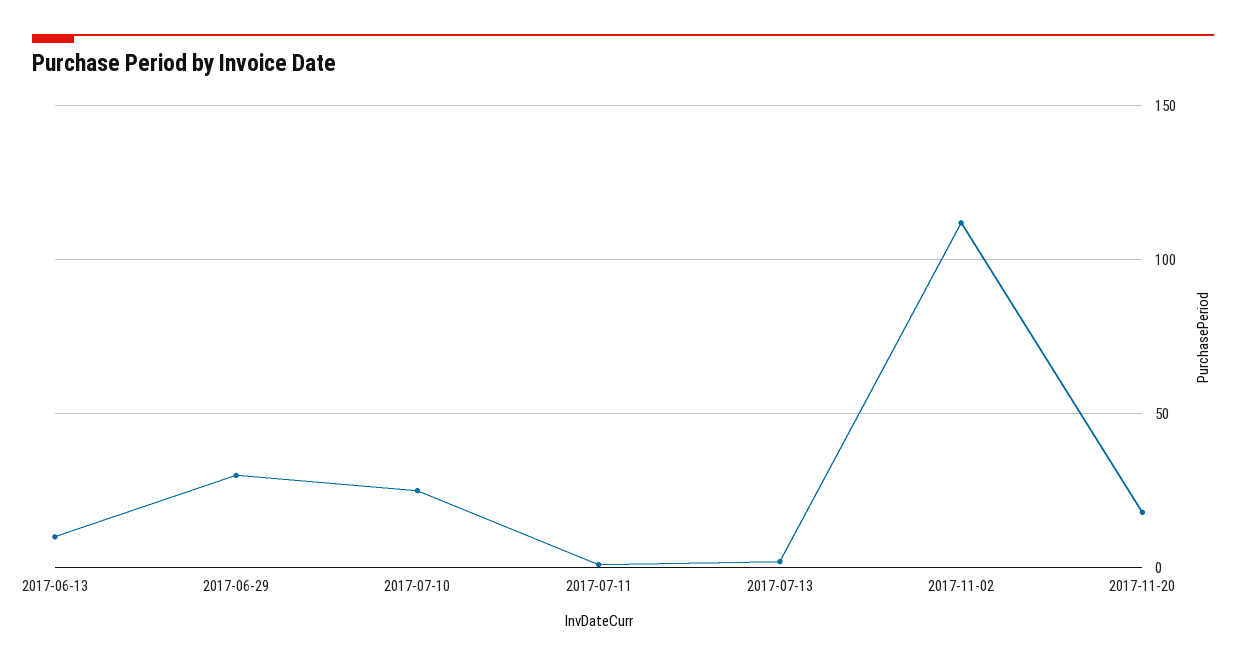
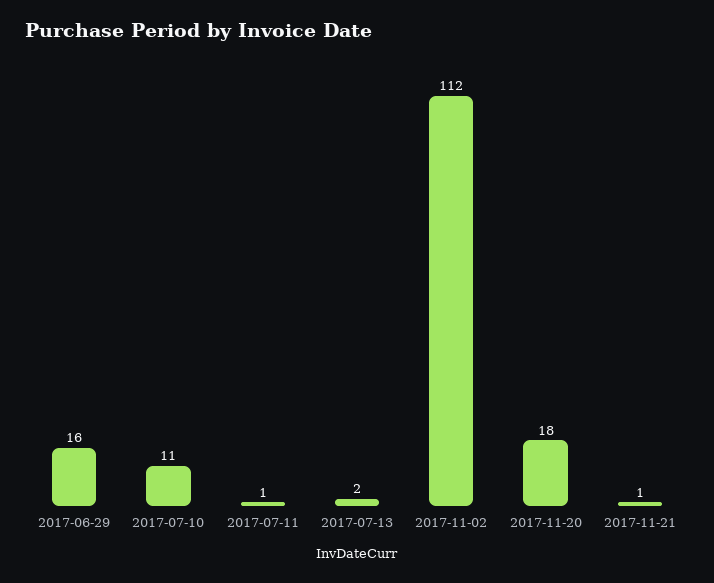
2017-06-13: 10 -> none
2017-06-29: 30 -> 16
2017-07-10: 25 -> 11
2017-11-21: none -> 1

